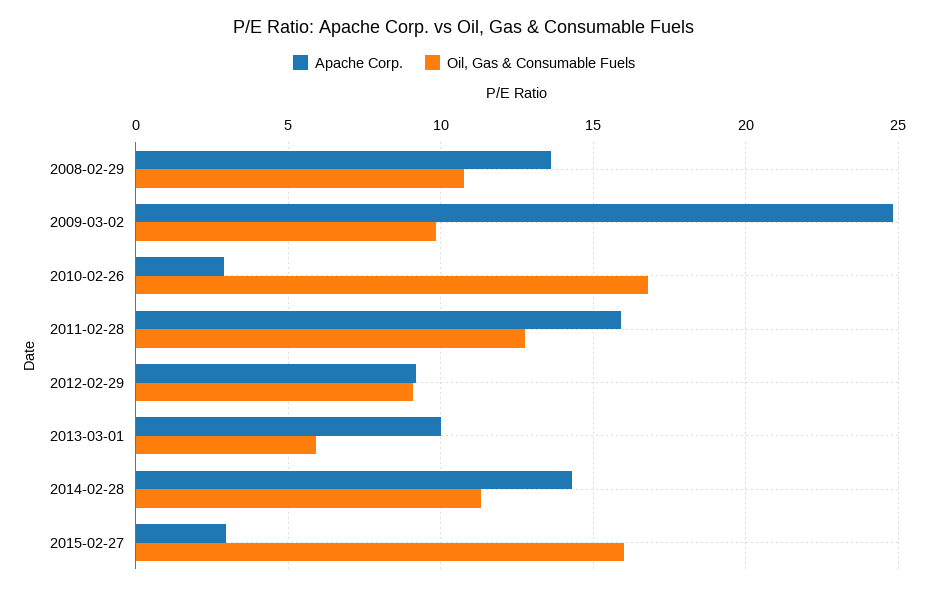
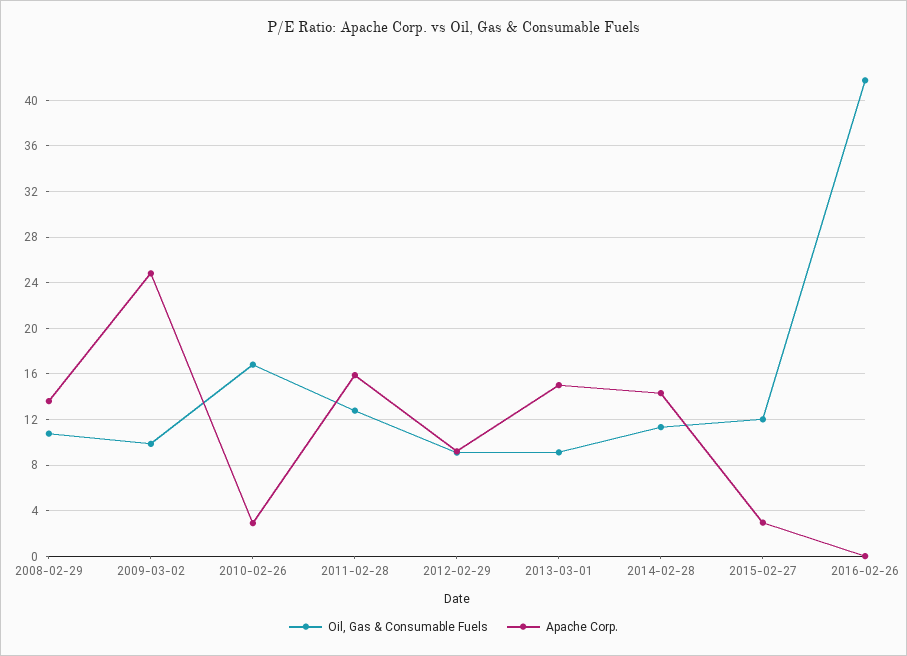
Apache Corp., 2013-03-01: 10 -> 15
Oil, Gas & Consumable Fuels, 2013-03-01: 6 -> 9
Oil, Gas & Consumable Fuels, 2015-02-27: 16 -> 12
Oil, Gas & Consumable Fuels, 2016-02-26: none -> 42
Apache Corp., 2016-02-26: none -> 0

